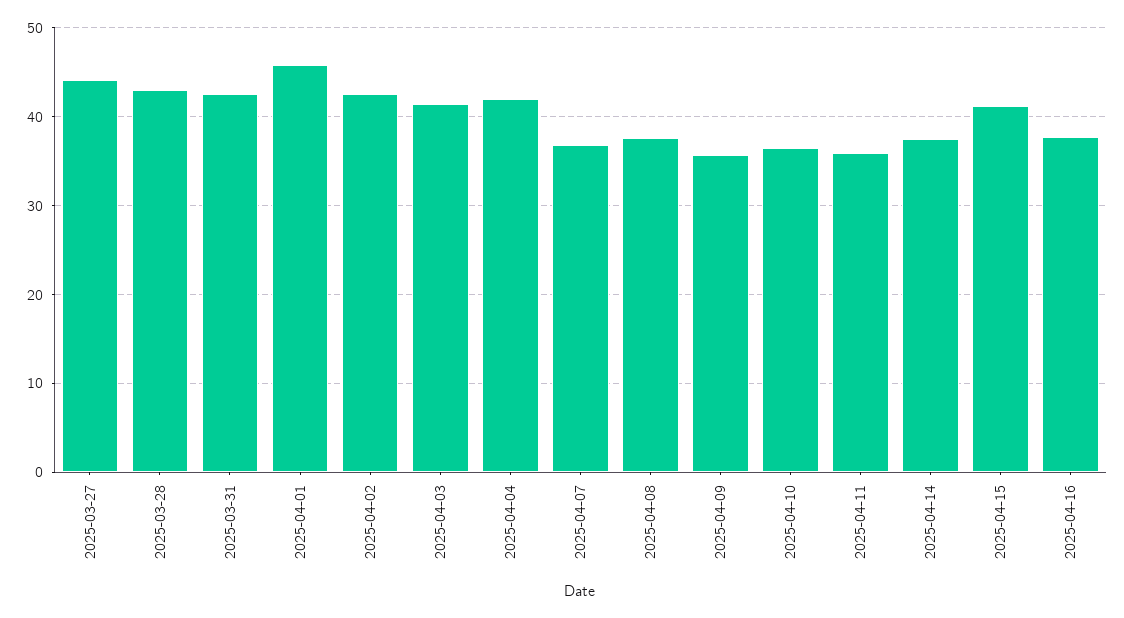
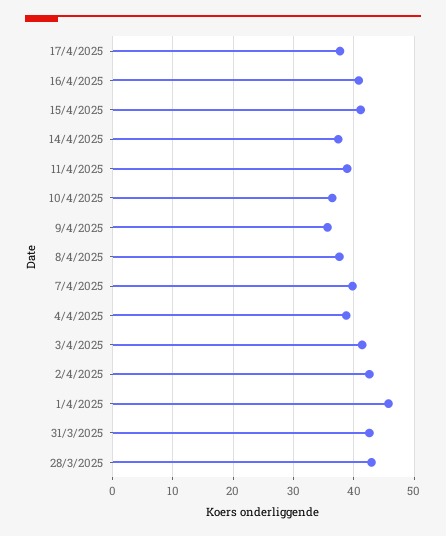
2025-03-27: 44 -> none
2025-04-04: 42 -> 39
2025-04-07: 37 -> 40
2025-04-11: 36 -> 39
2025-04-16: 38 -> 41
17/4/2025: none -> 38

